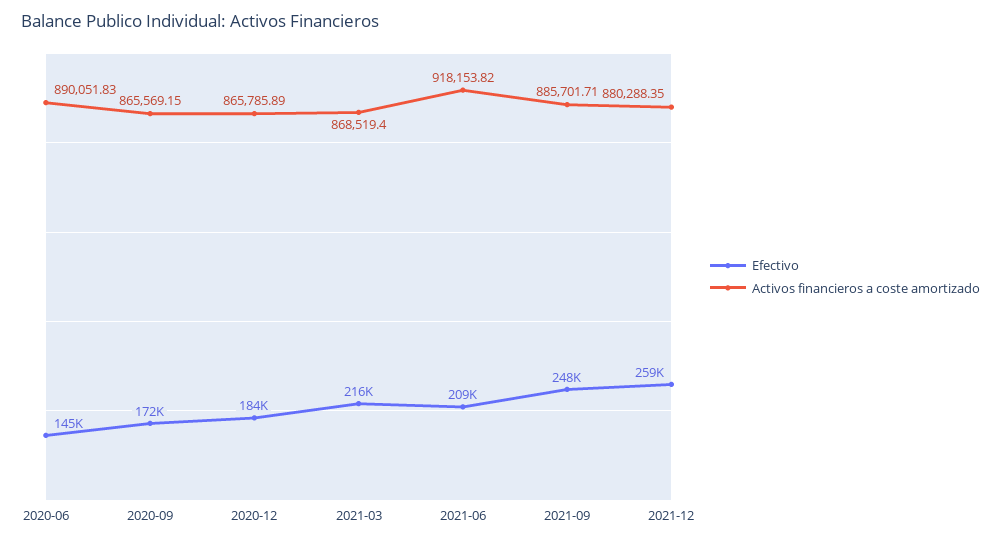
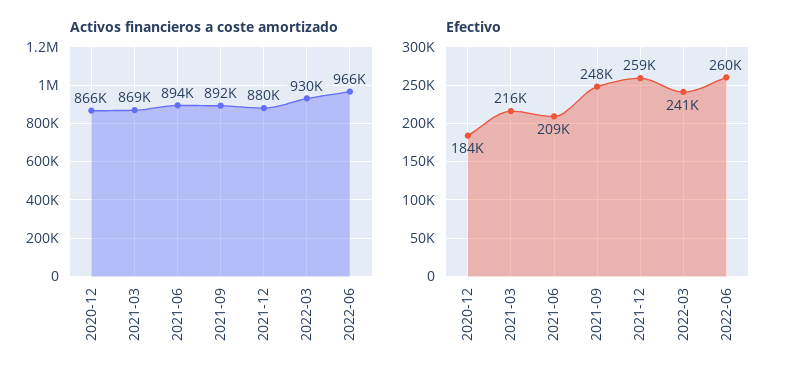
Efectivo, 2020-06: 145000 -> none
Activos financieros a coste amortizado, 2020-06: 890051.83 -> none
Efectivo, 2020-09: 172000 -> none
Activos financieros a coste amortizado, 2020-09: 865569.15 -> none
Activos financieros a coste amortizado, 2021-06: 918153.82 -> 894000
Activos financieros a coste amortizado, 2021-09: 885701.71 -> 892000
Activos financieros a coste amortizado, 2022-03: none -> 930000
Activos financieros a coste amortizado, 2022-06: none -> 966000
Efectivo, 2022-03: none -> 241000
Efectivo, 2022-06: none -> 260000

